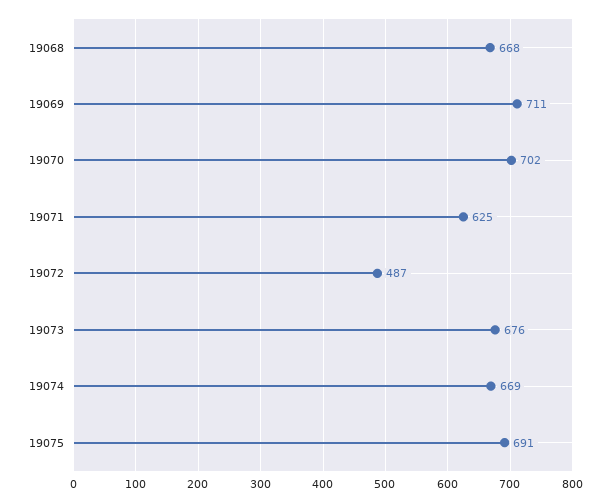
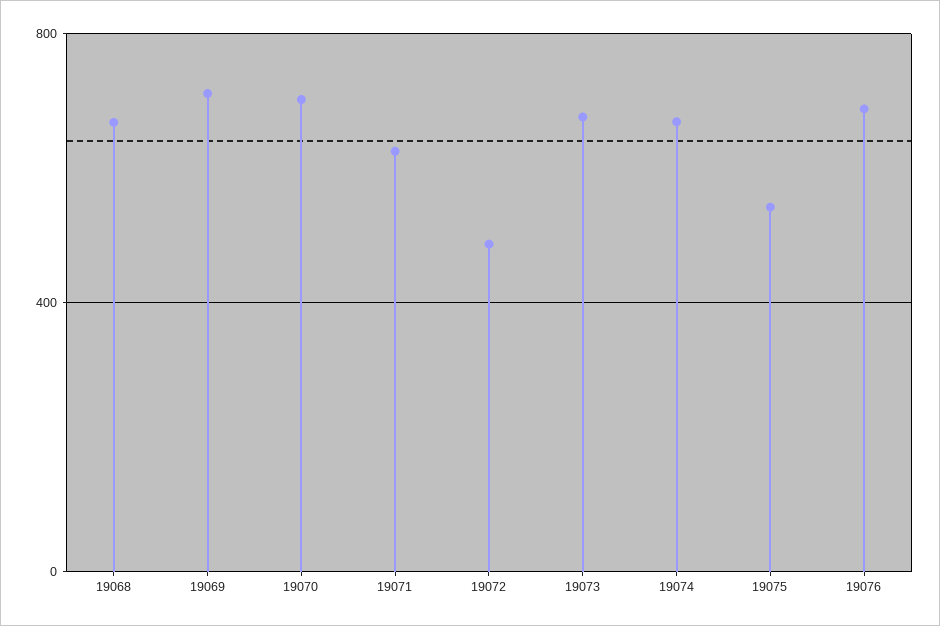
19075: 691 -> 550
19076: none -> 700

